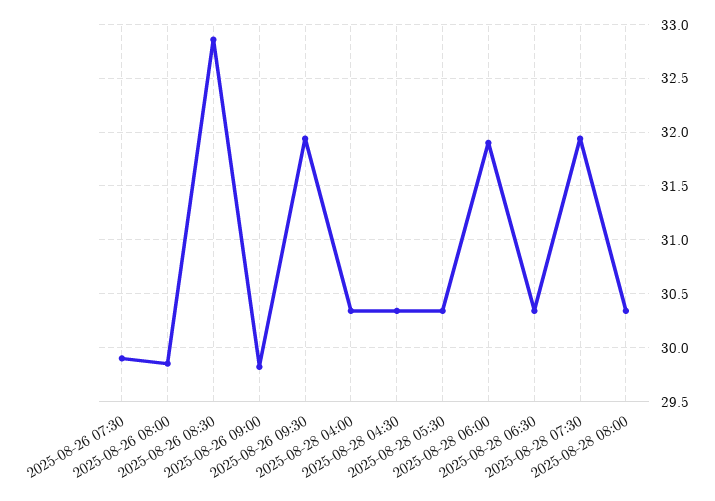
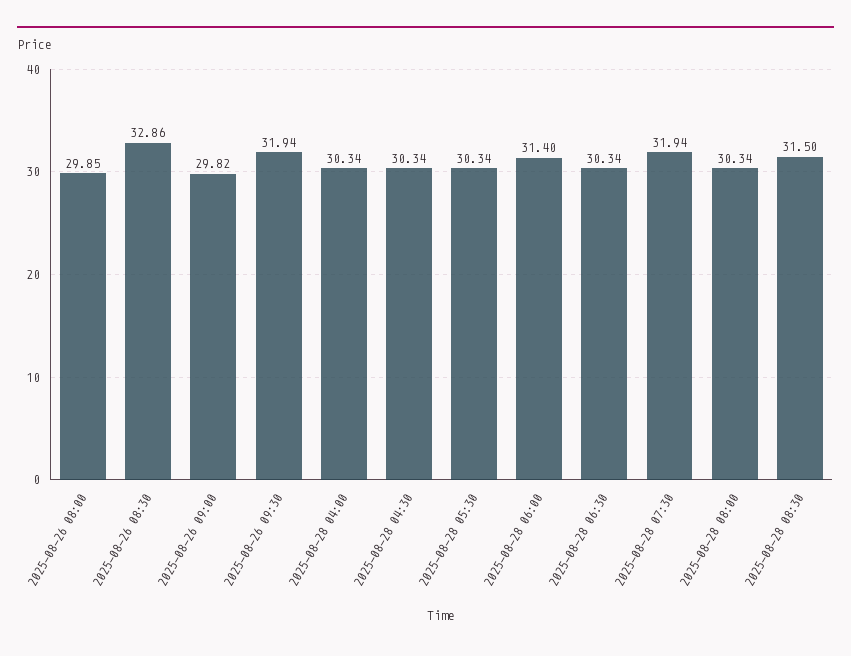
2025-08-26 07:30: 29.9 -> none
2025-08-28 06:00: 31.9 -> 31.4
2025-08-28 08:30: none -> 31.5

